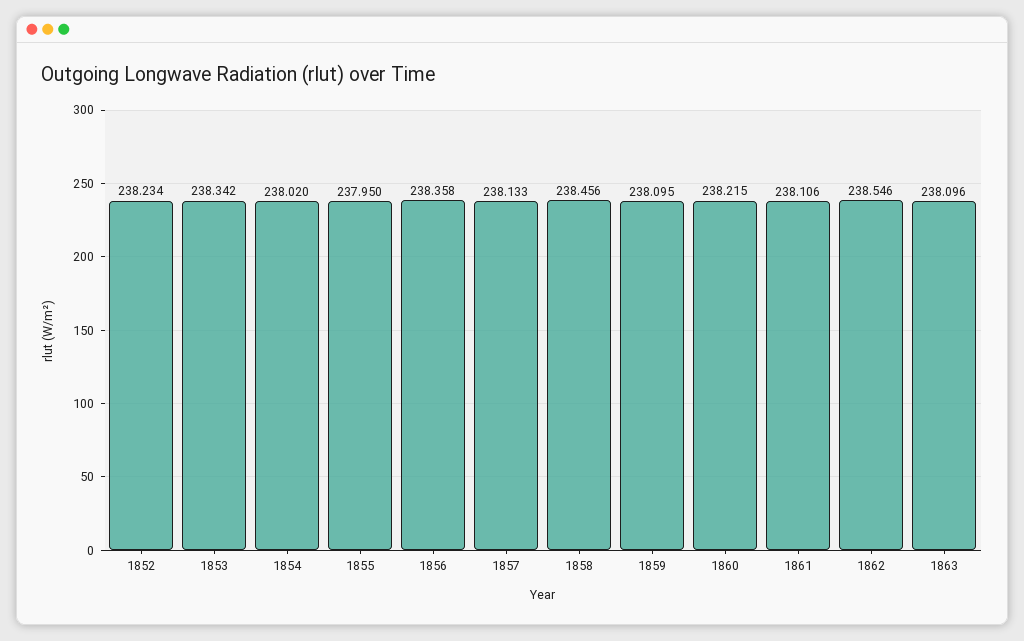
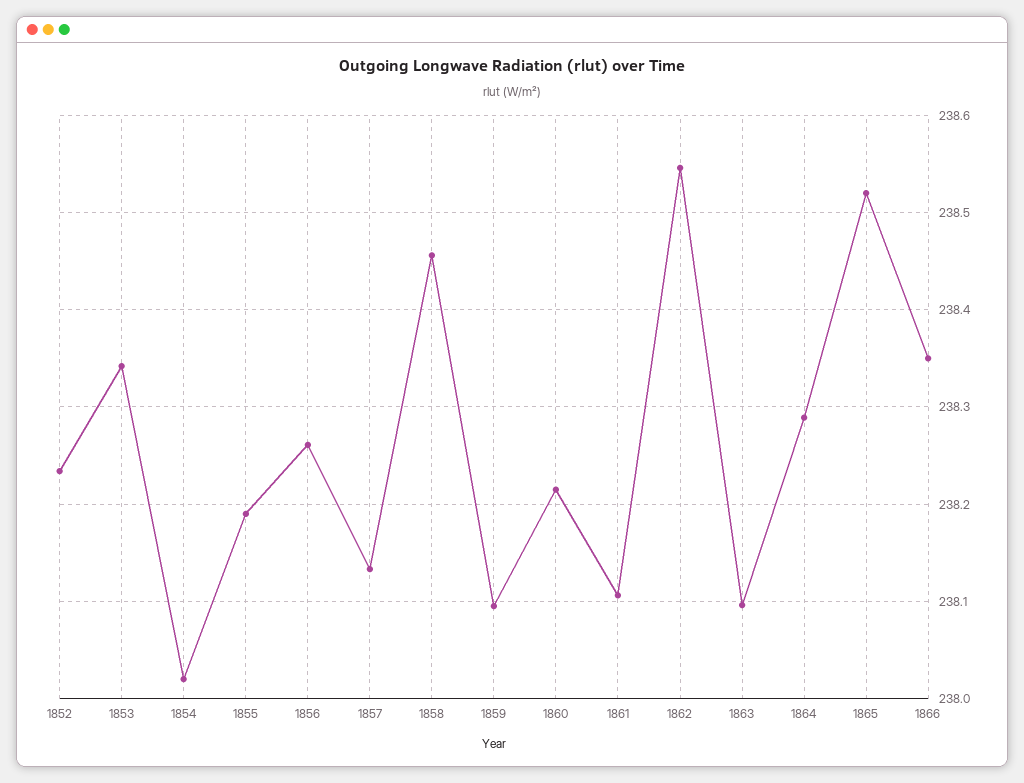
1855: 237.95 -> 238.19
1856: 238.358 -> 238.26
1864: none -> 238.29
1865: none -> 238.52
1866: none -> 238.35

